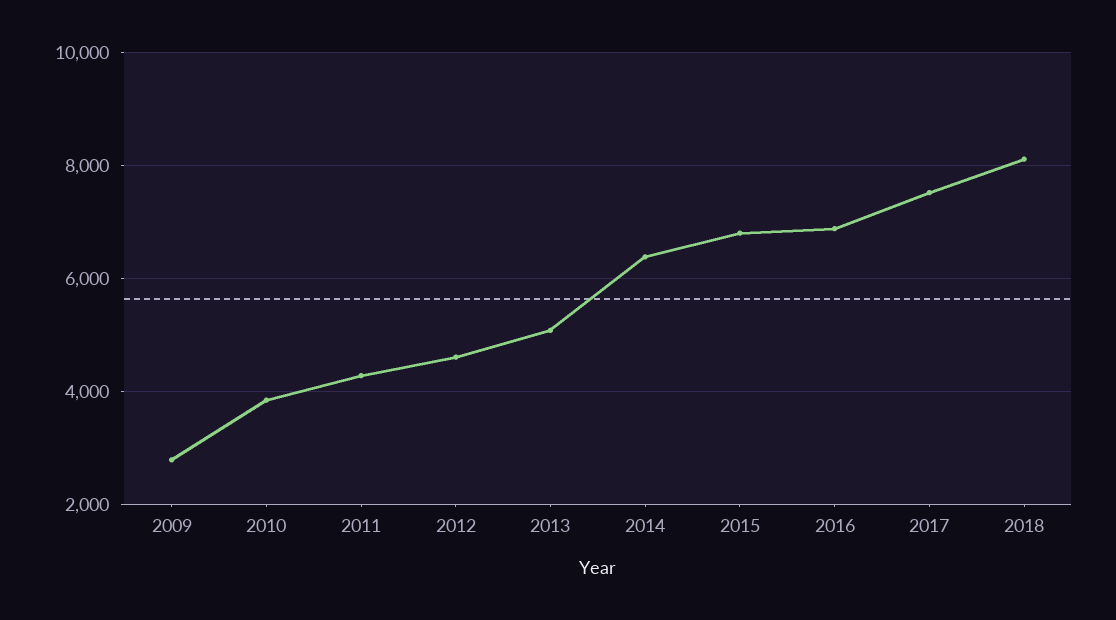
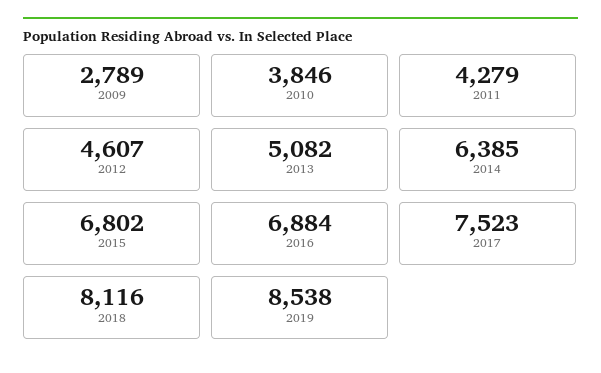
2019: none -> 8538

